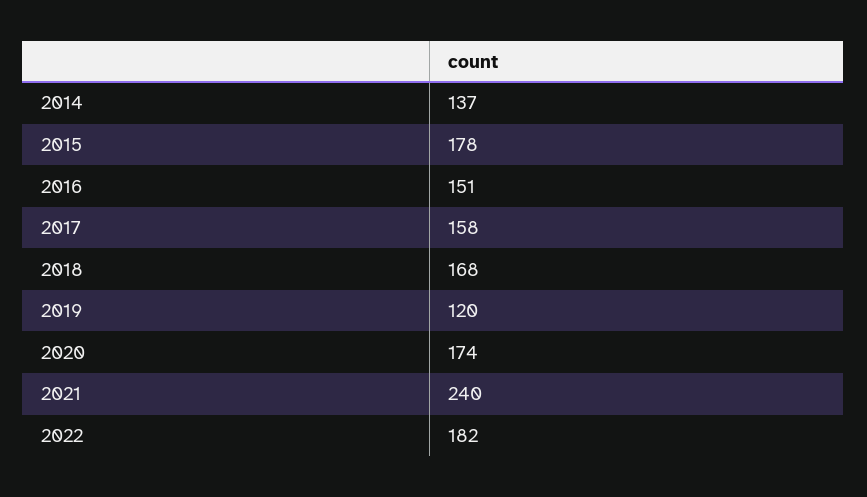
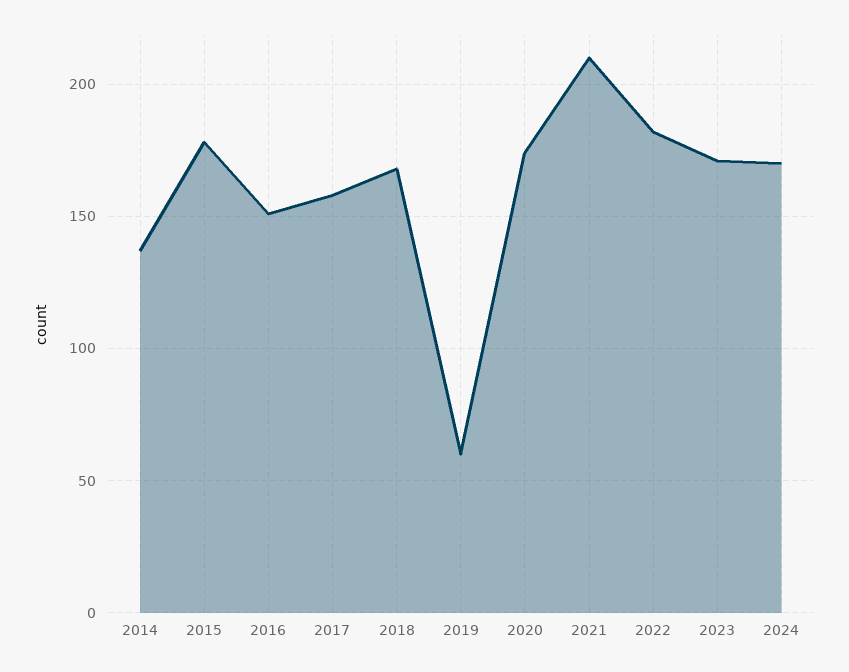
2019: 120 -> 60
2021: 240 -> 210
2023: none -> 170
2024: none -> 170

